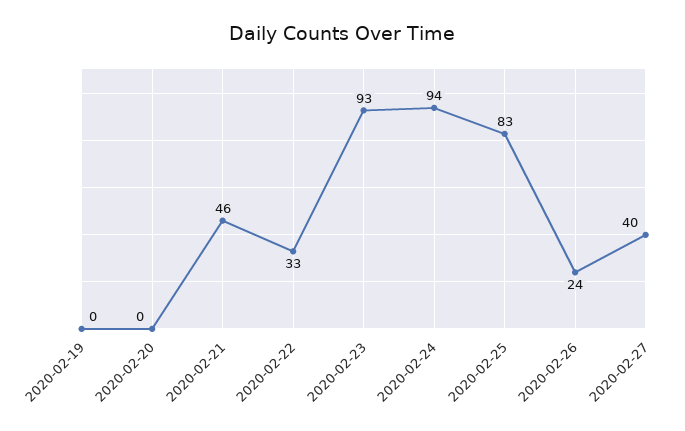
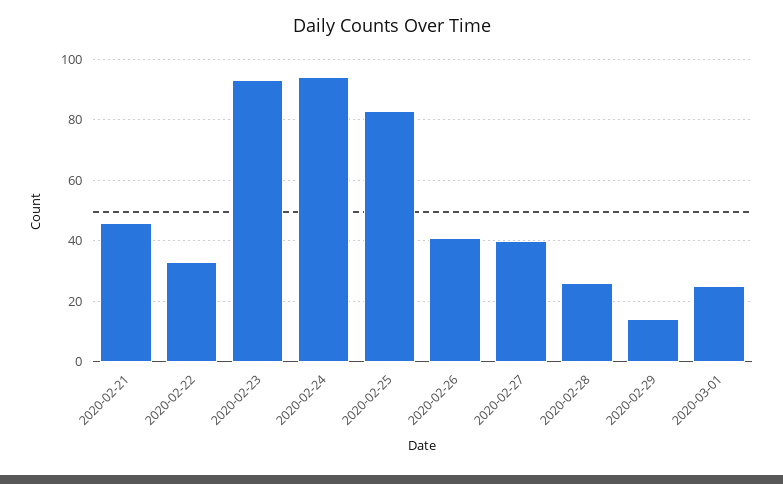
2020-02-19: 0 -> none
2020-02-20: 0 -> none
2020-02-26: 24 -> 40
2020-02-28: none -> 25
2020-02-29: none -> 15
2020-03-01: none -> 25

